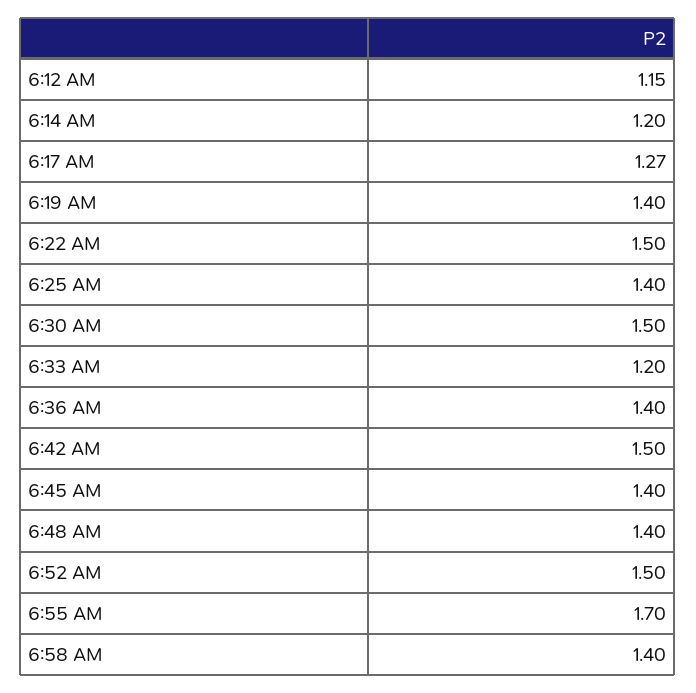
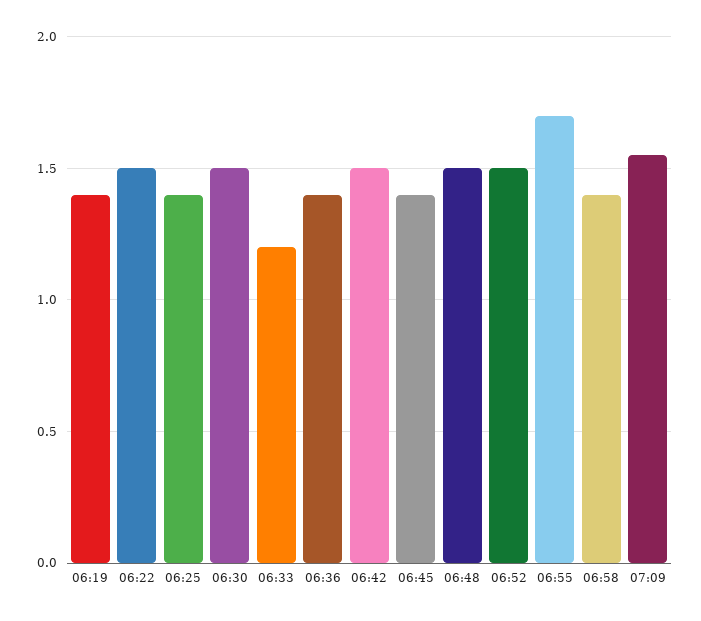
6:12 AM: 1.15 -> none
6:14 AM: 1.2 -> none
6:17 AM: 1.27 -> none
6:48 AM: 1.4 -> 1.5
07:09: none -> 1.55

